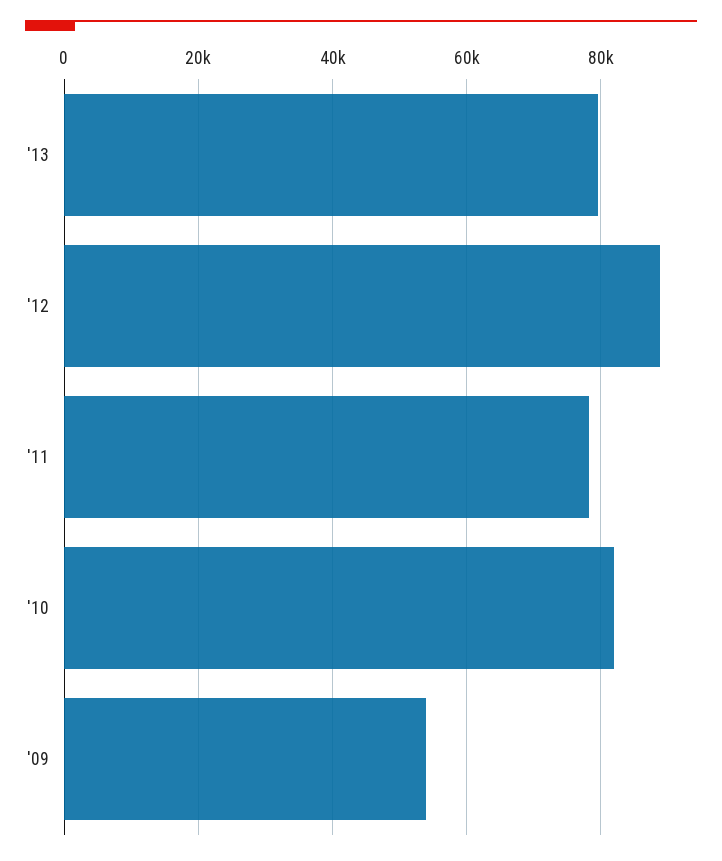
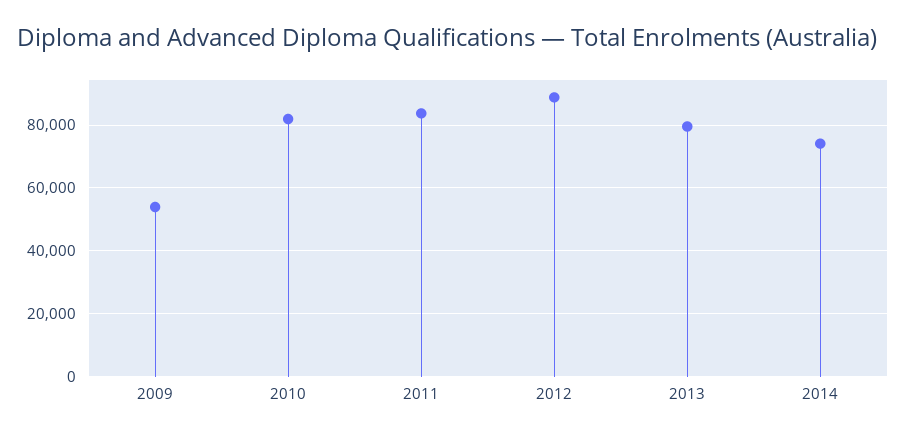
'11: 78000 -> 84000
2014: none -> 74000

